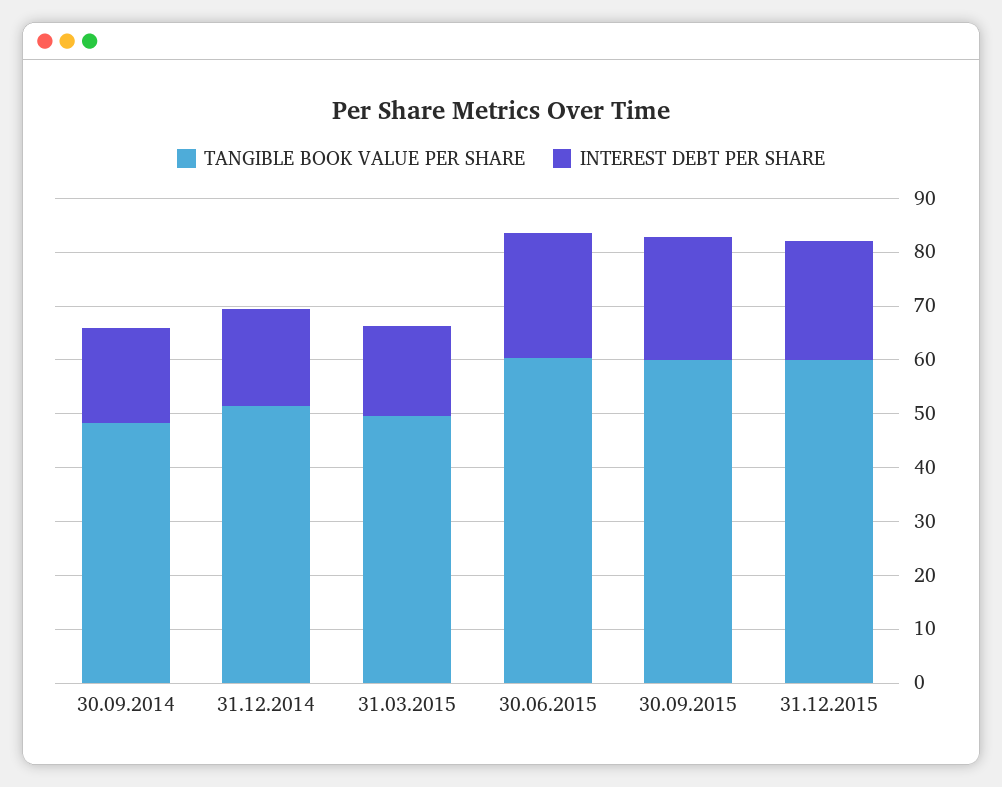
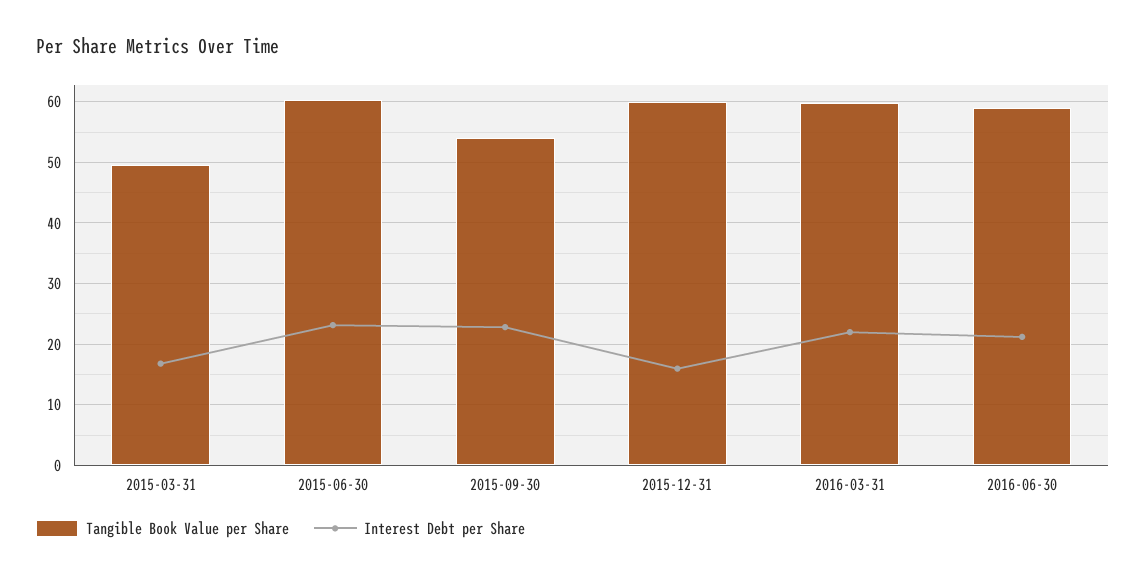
TANGIBLE BOOK VALUE PER SHARE, 30.09.2014: 48 -> none
INTEREST DEBT PER SHARE, 30.09.2014: 18 -> none
TANGIBLE BOOK VALUE PER SHARE, 31.12.2014: 52 -> none
INTEREST DEBT PER SHARE, 31.12.2014: 18 -> none
TANGIBLE BOOK VALUE PER SHARE, 30.09.2015: 60 -> 54
INTEREST DEBT PER SHARE, 31.12.2015: 22 -> 16
TANGIBLE BOOK VALUE PER SHARE, 2016-03-31: none -> 60
INTEREST DEBT PER SHARE, 2016-03-31: none -> 22
TANGIBLE BOOK VALUE PER SHARE, 2016-06-30: none -> 59
INTEREST DEBT PER SHARE, 2016-06-30: none -> 21

